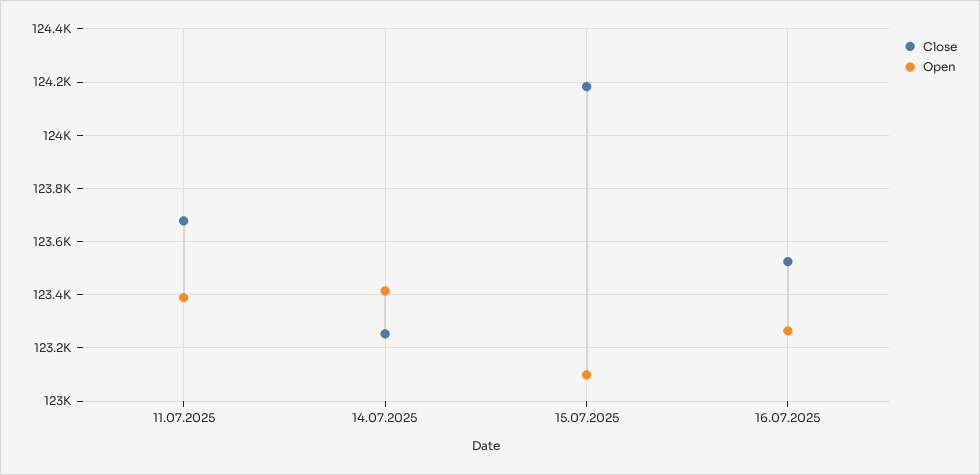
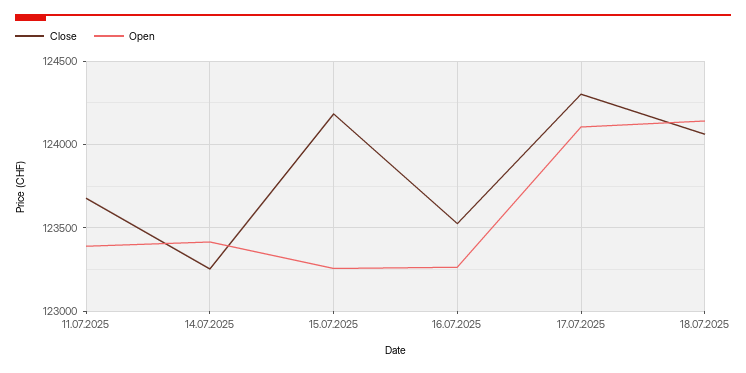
Open, 15.07.2025: 123100 -> 123250
Close, 17.07.2025: none -> 124300
Open, 17.07.2025: none -> 124100
Close, 18.07.2025: none -> 124050
Open, 18.07.2025: none -> 124150

